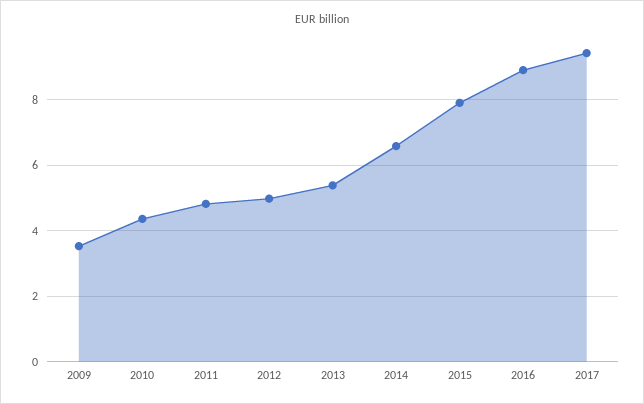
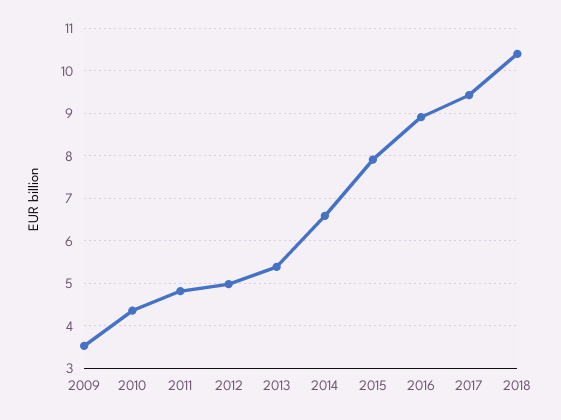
2018: none -> 10.4

